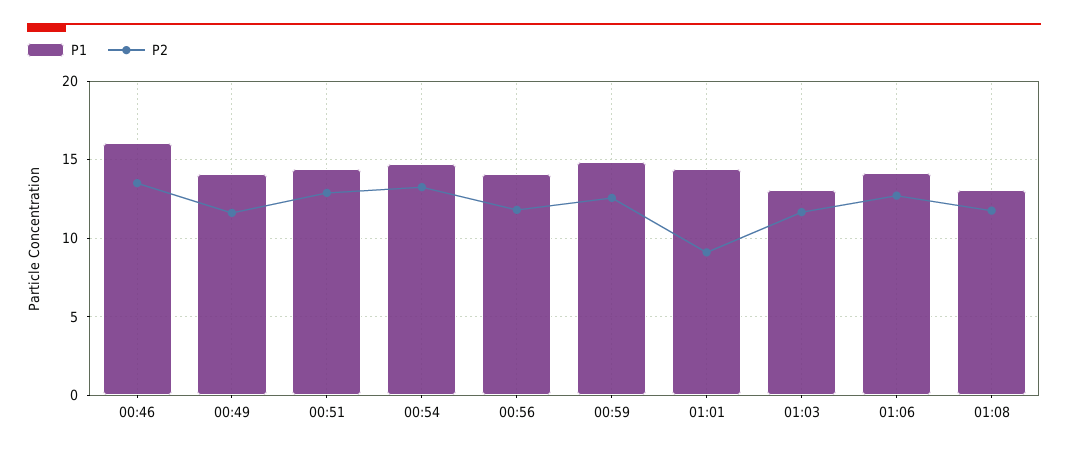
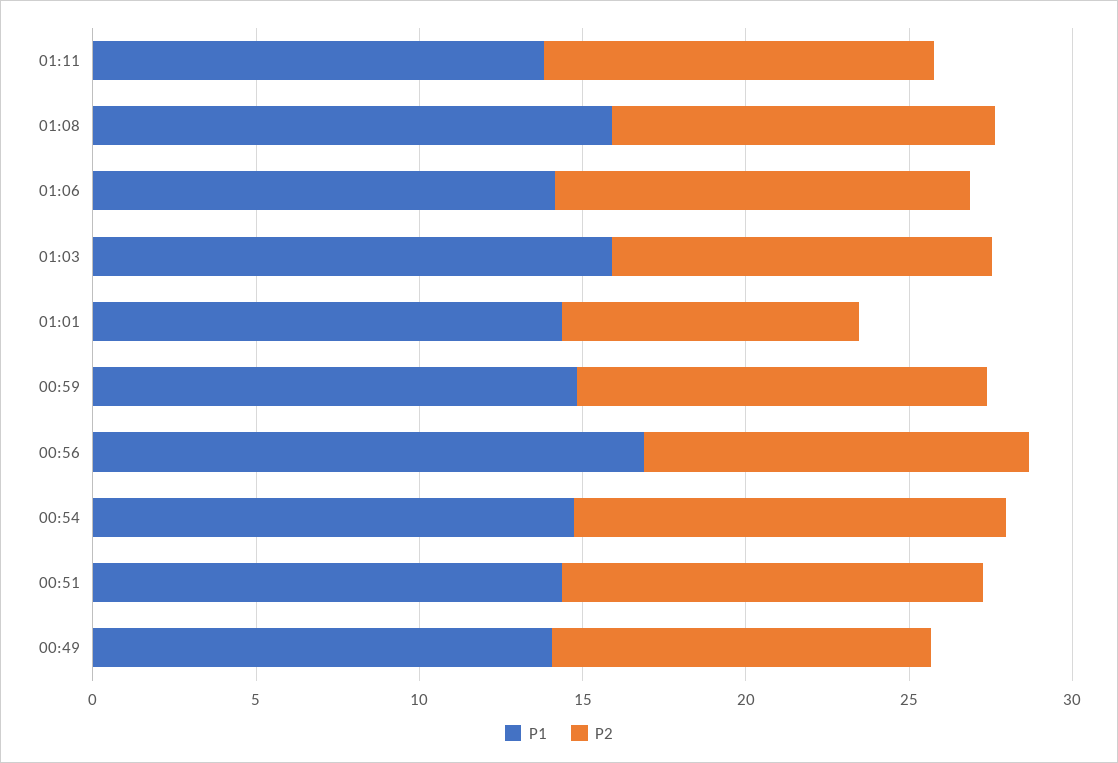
P1, 00:46: 16 -> none
P2, 00:46: 13.5 -> none
P1, 00:56: 14 -> 17
P1, 01:03: 13 -> 16
P1, 01:08: 13 -> 16
P1, 01:11: none -> 14
P2, 01:11: none -> 12

